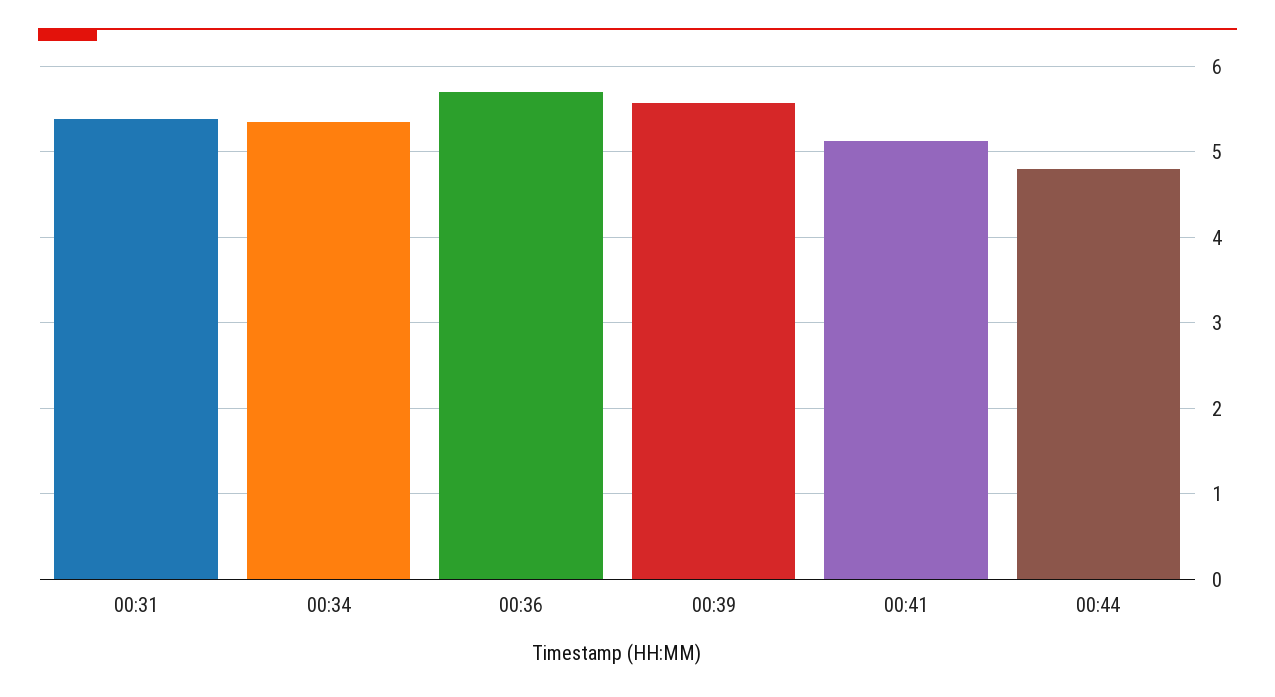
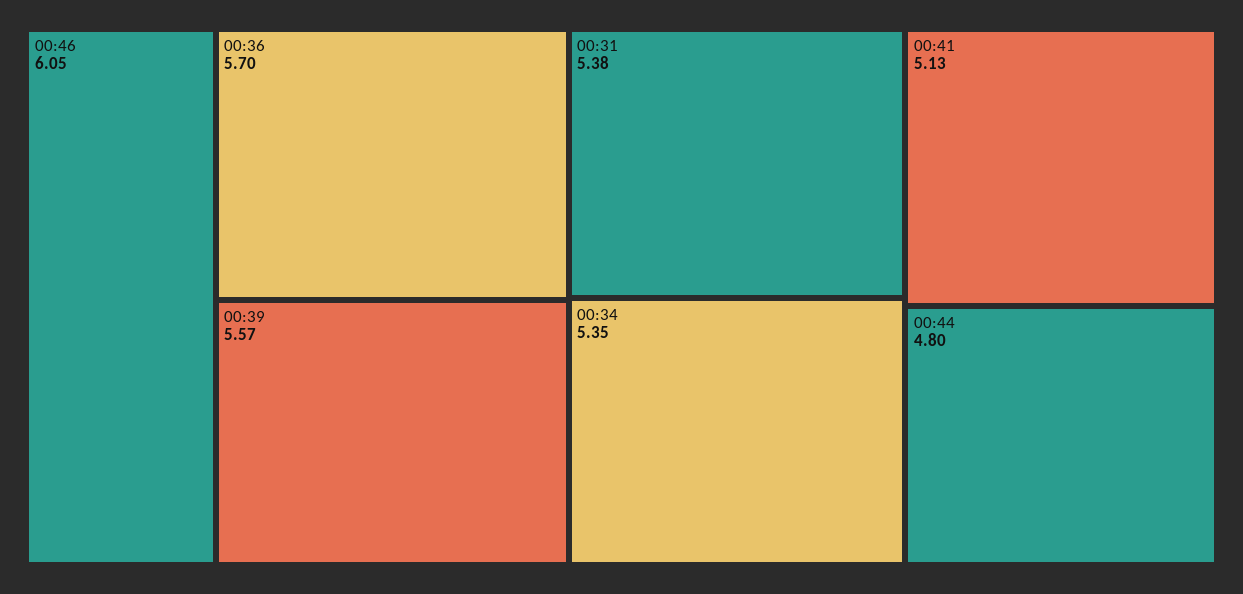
00:46: none -> 6.05

